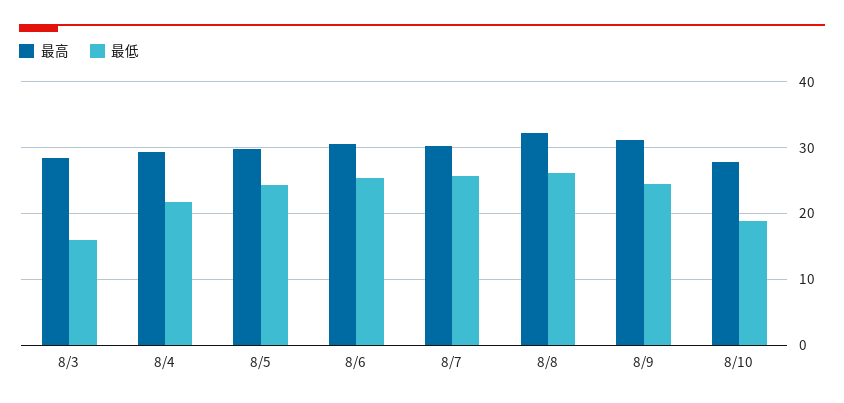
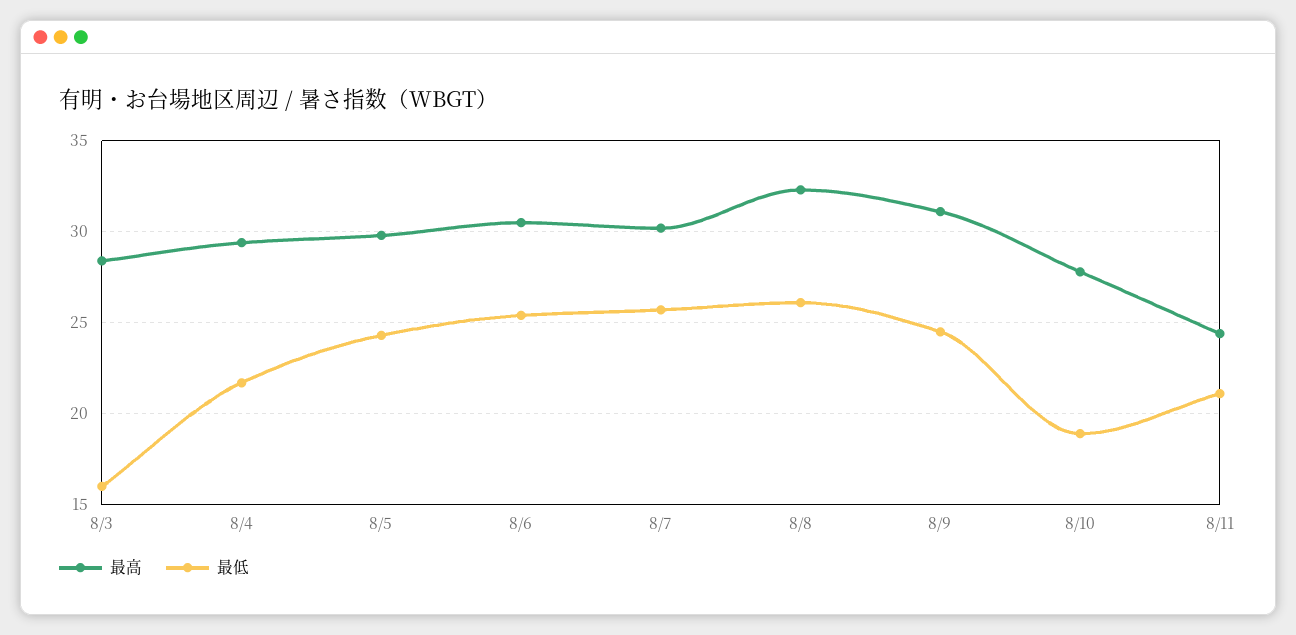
最高, 8/11: none -> 24.5
最低, 8/11: none -> 21

